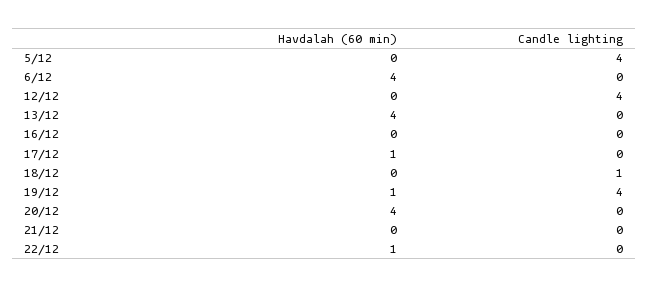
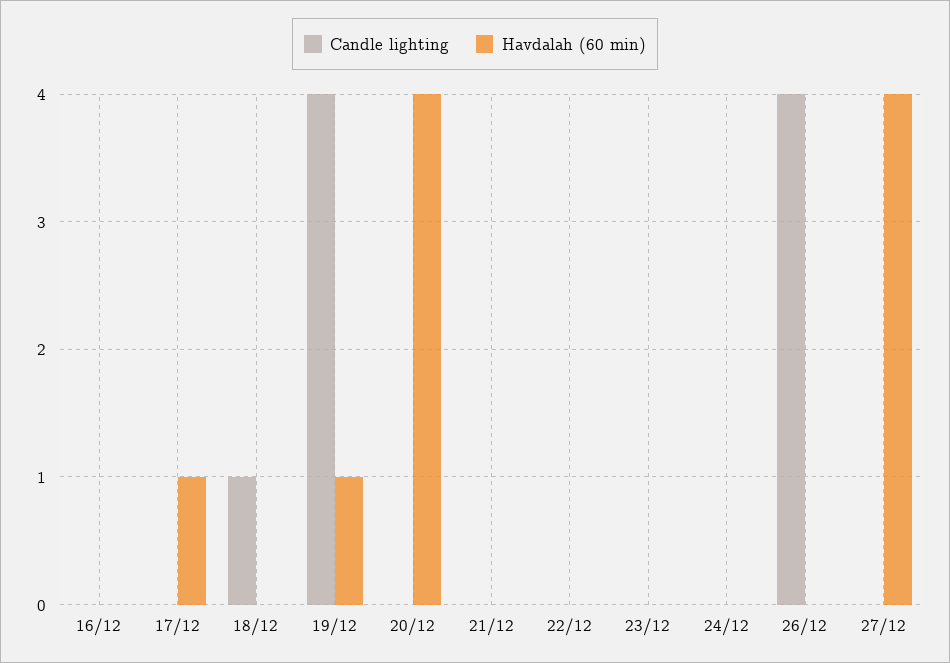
Havdalah (60 min), 5/12: 0 -> none
Candle lighting, 5/12: 4 -> none
Havdalah (60 min), 6/12: 4 -> none
Candle lighting, 6/12: 0 -> none
Havdalah (60 min), 12/12: 0 -> none
Candle lighting, 12/12: 4 -> none
Havdalah (60 min), 13/12: 4 -> none
Candle lighting, 13/12: 0 -> none
Havdalah (60 min), 22/12: 1 -> 0
Candle lighting, 23/12: none -> 0
Havdalah (60 min), 23/12: none -> 0
Candle lighting, 24/12: none -> 0
Havdalah (60 min), 24/12: none -> 0
Candle lighting, 26/12: none -> 4
Havdalah (60 min), 26/12: none -> 0
Candle lighting, 27/12: none -> 0
Havdalah (60 min), 27/12: none -> 4

